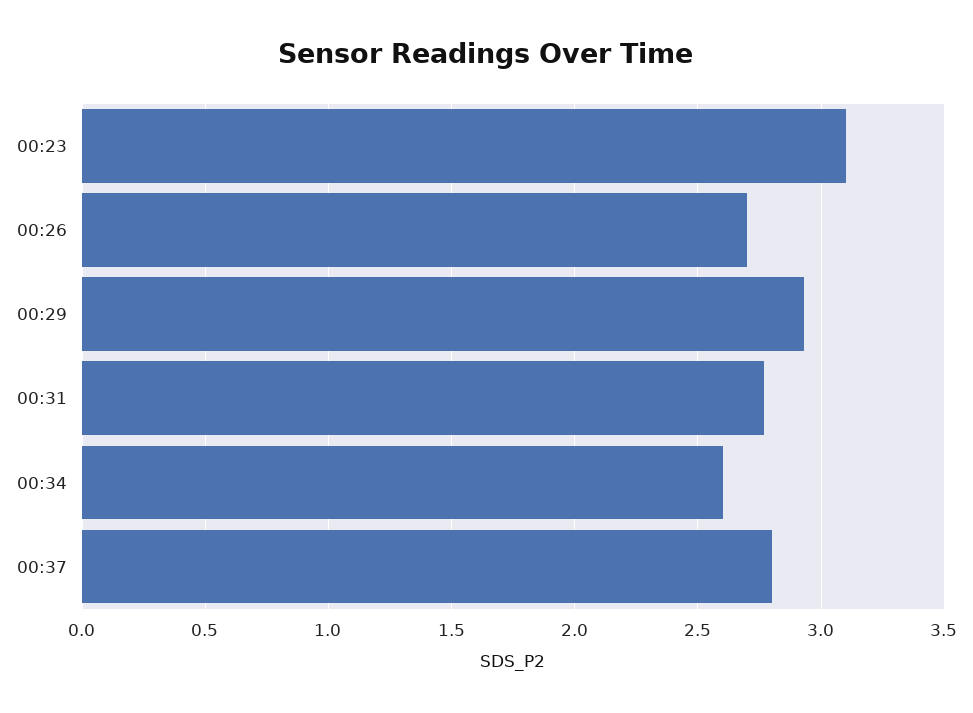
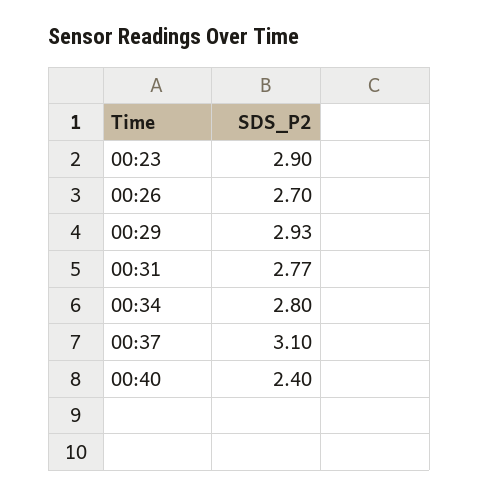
00:23: 3.1 -> 2.9
00:34: 2.6 -> 2.8
00:37: 2.8 -> 3.1
00:40: none -> 2.4

